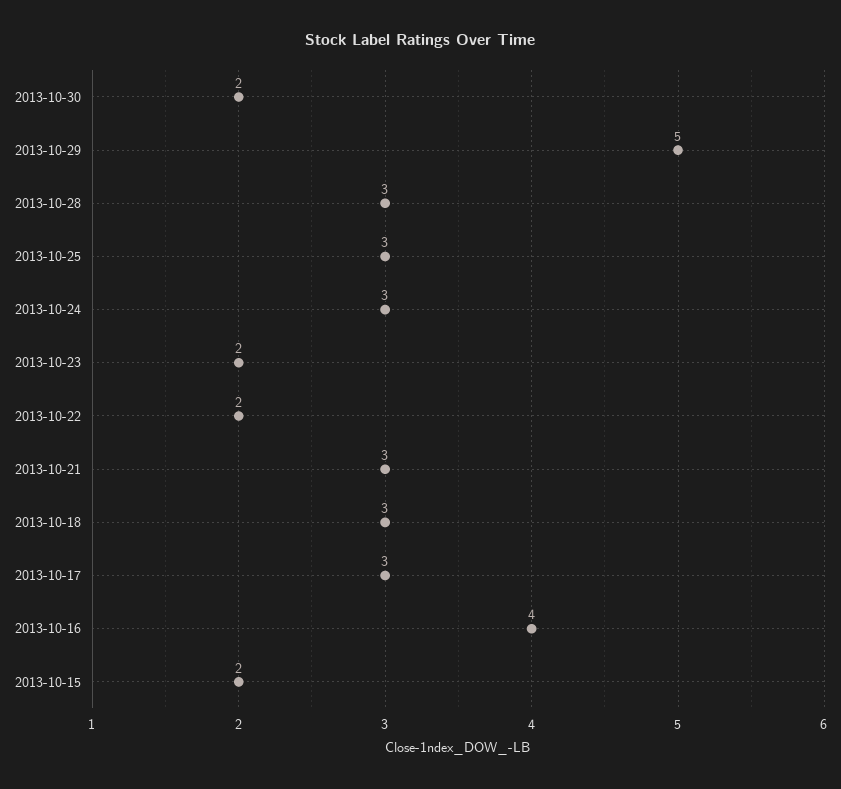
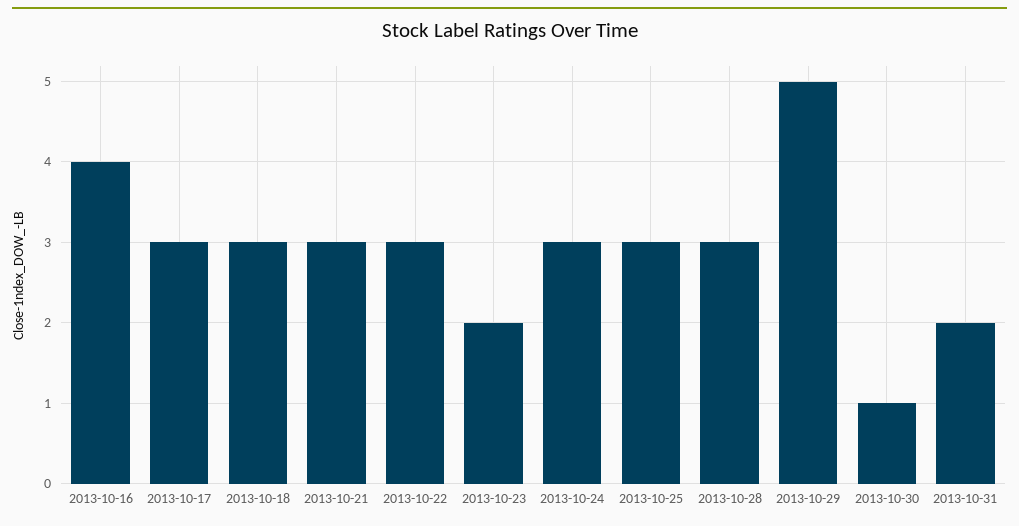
2013-10-30: 2 -> 1
2013-10-22: 2 -> 3
2013-10-15: 2 -> none
2013-10-31: none -> 2

